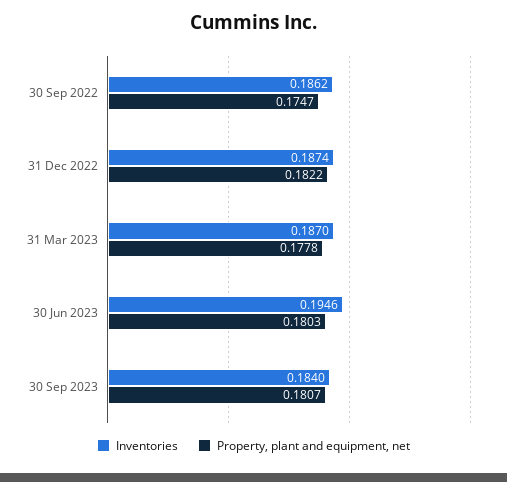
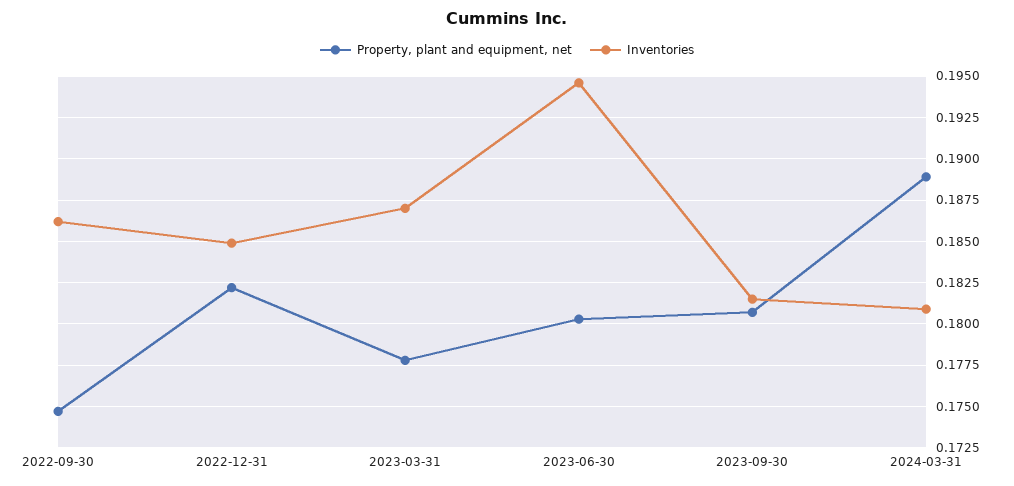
Inventories, 31 Dec 2022: 0.1874 -> 0.185
Inventories, 30 Sep 2023: 0.184 -> 0.1815
Property, plant and equipment, net, 2024-03-31: none -> 0.189
Inventories, 2024-03-31: none -> 0.181

